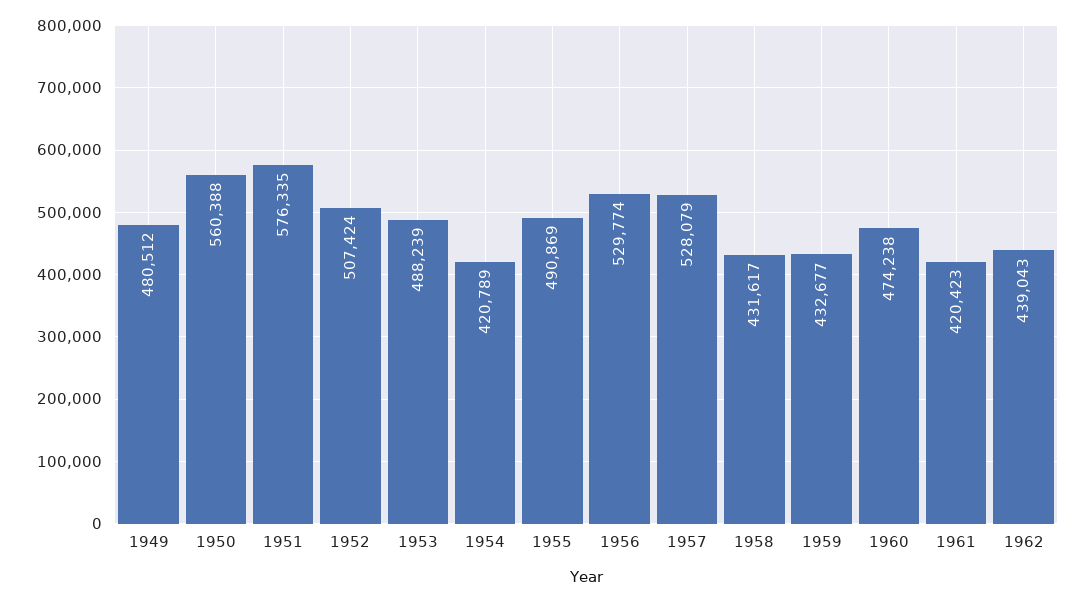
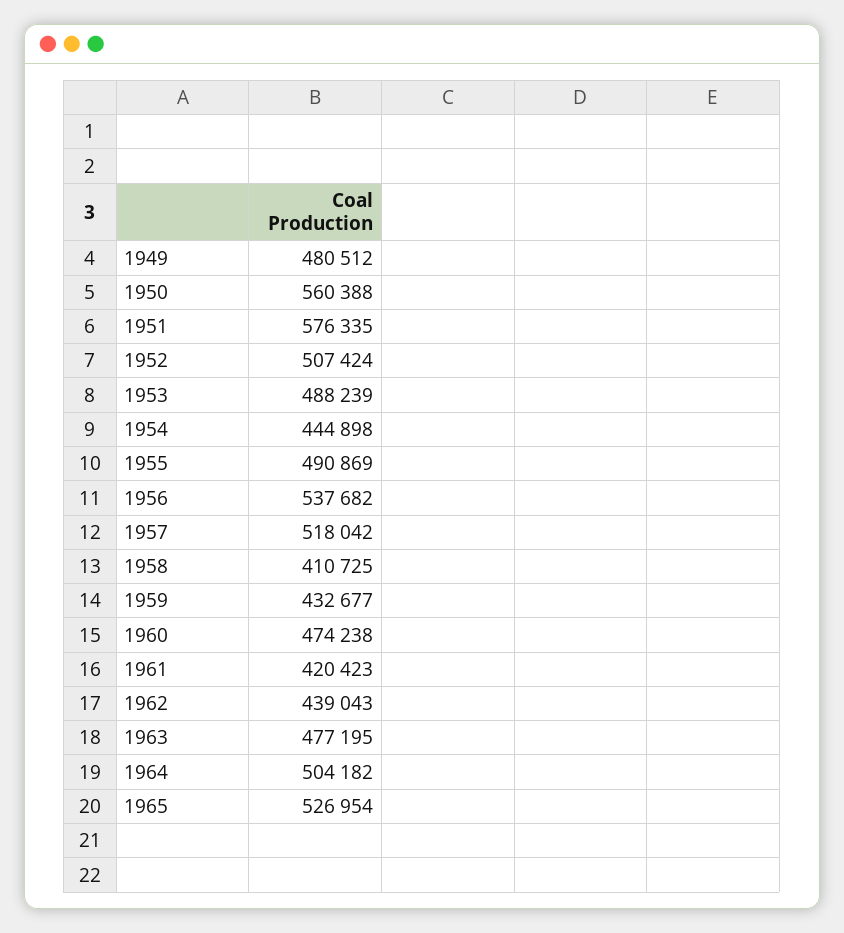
1954: 420789 -> 444898
1956: 529774 -> 537682
1957: 528079 -> 518042
1958: 431617 -> 410725
1963: none -> 477195
1964: none -> 504182
1965: none -> 526954

